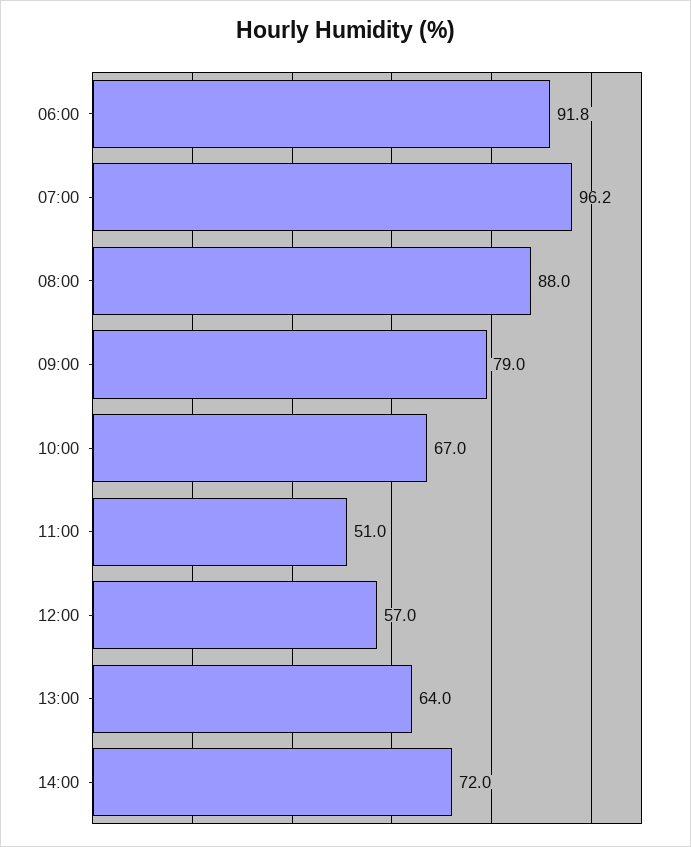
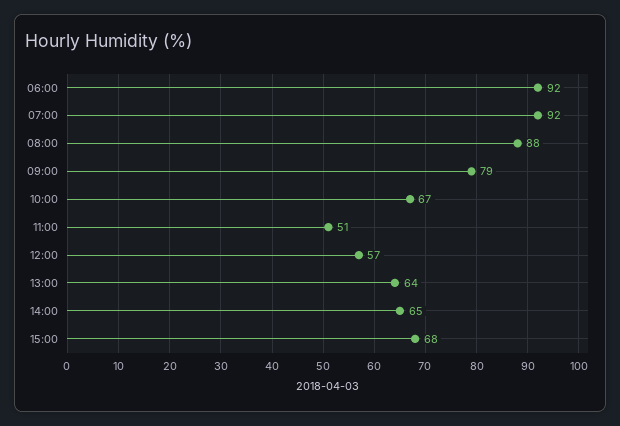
07:00: 96.2 -> 92
14:00: 72 -> 65
15:00: none -> 68

